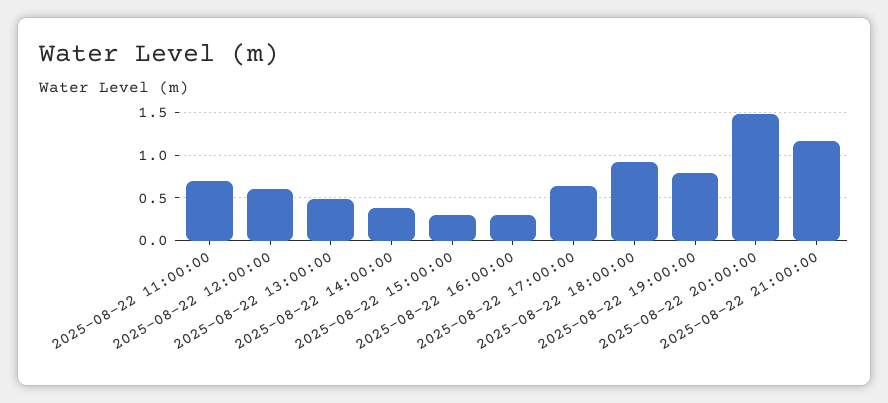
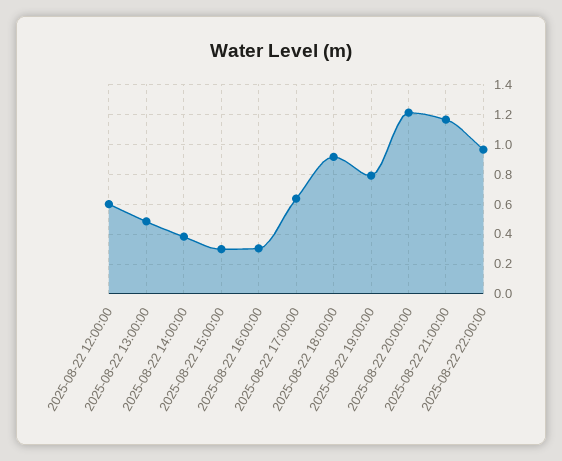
2025-08-22 11:00:00: 0.7 -> none
2025-08-22 20:00:00: 1.5 -> 1.2
2025-08-22 22:00:00: none -> 0.95

